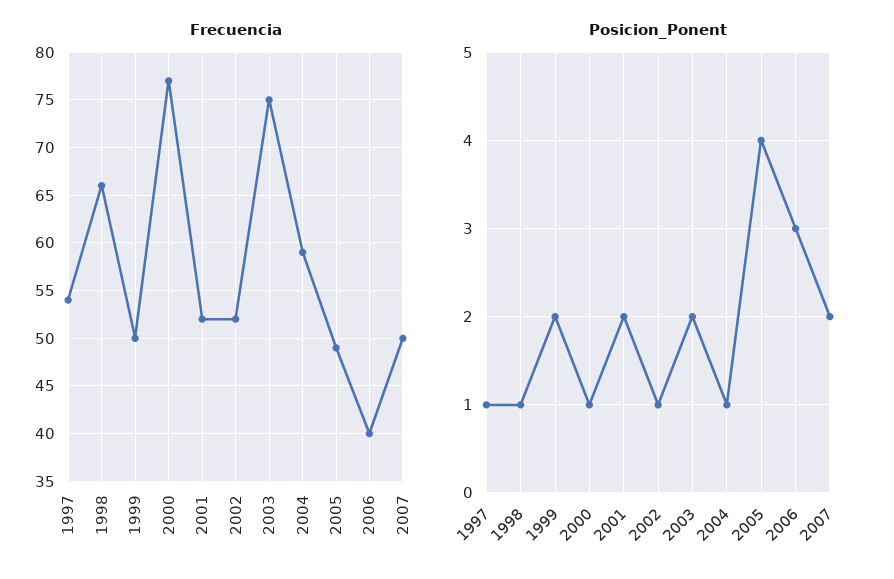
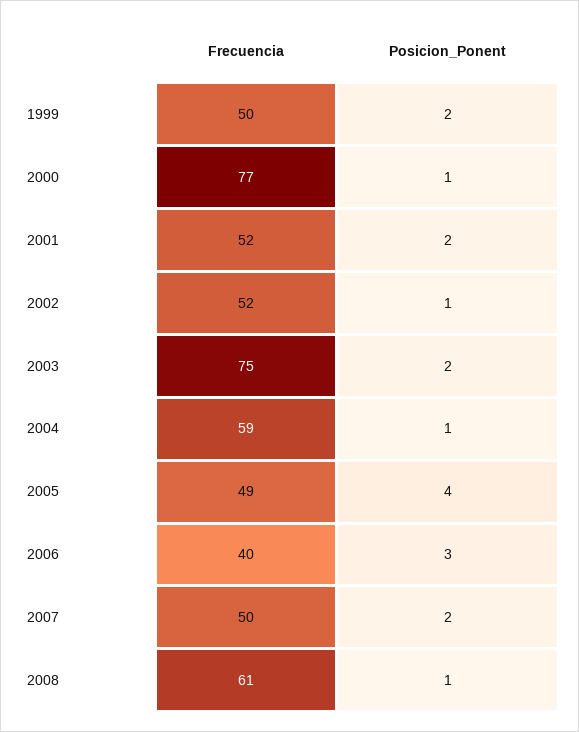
Frecuencia, 1997: 54 -> none
Frecuencia, 1998: 66 -> none
Posicion_Ponent, 1997: 1 -> none
Posicion_Ponent, 1998: 1 -> none
Frecuencia, 2008: none -> 61
Posicion_Ponent, 2008: none -> 1

